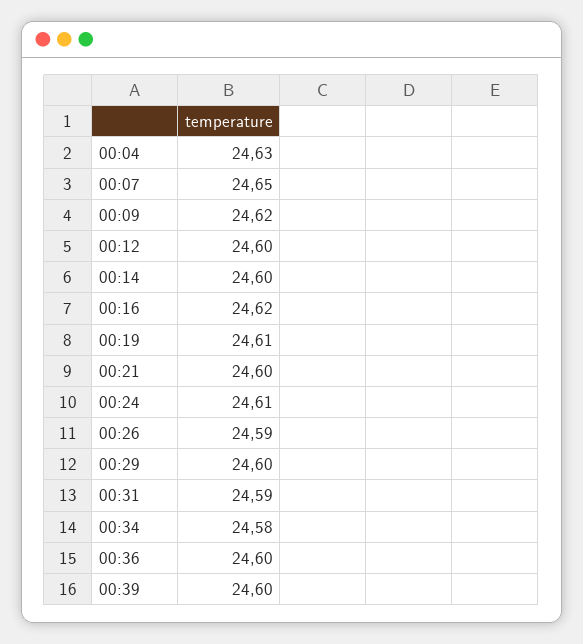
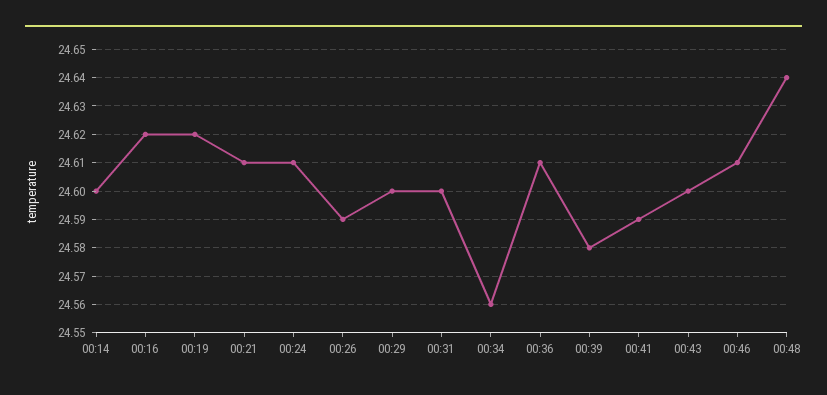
00:04: 24.63 -> none
00:07: 24.65 -> none
00:09: 24.62 -> none
00:12: 24.6 -> none
00:19: 24.61 -> 24.62
00:21: 24.6 -> 24.61
00:31: 24.59 -> 24.6
00:34: 24.58 -> 24.56
00:36: 24.6 -> 24.61
00:39: 24.6 -> 24.58
00:41: none -> 24.59
00:43: none -> 24.6
00:46: none -> 24.61
00:48: none -> 24.64

